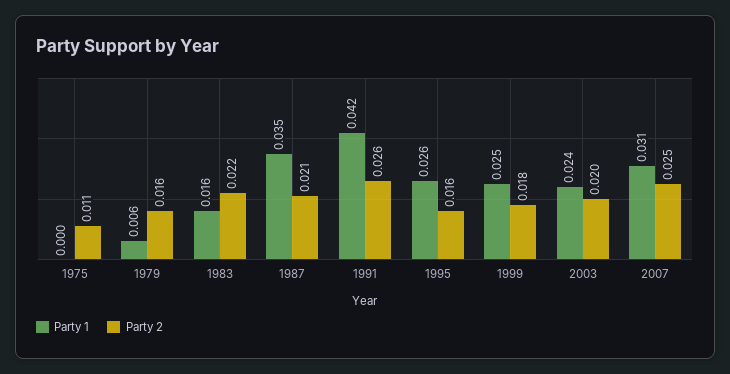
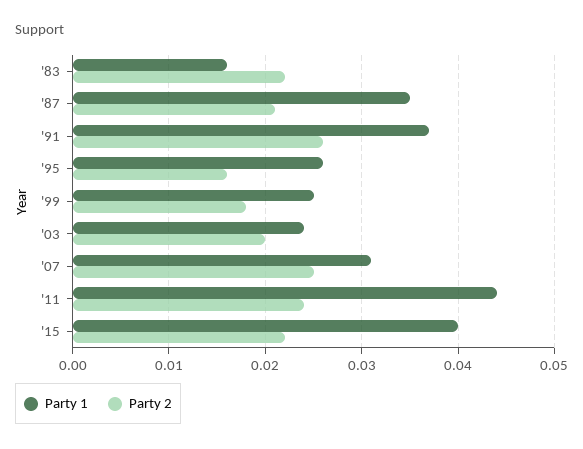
Party 1, 1975: 0 -> none
Party 2, 1975: 0.011 -> none
Party 1, 1979: 0.006 -> none
Party 2, 1979: 0.016 -> none
Party 1, 1991: 0.042 -> 0.037
Party 1, '11: none -> 0.044
Party 2, '11: none -> 0.024
Party 1, '15: none -> 0.04
Party 2, '15: none -> 0.022

